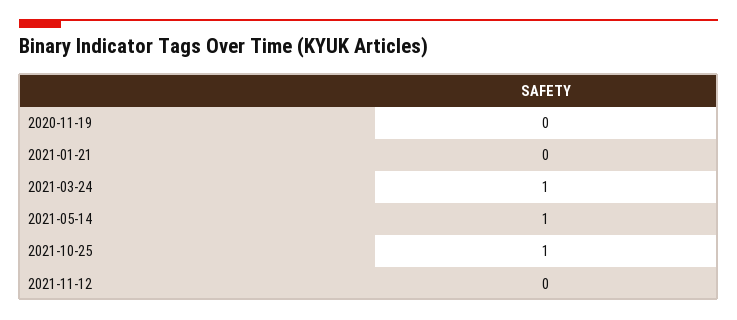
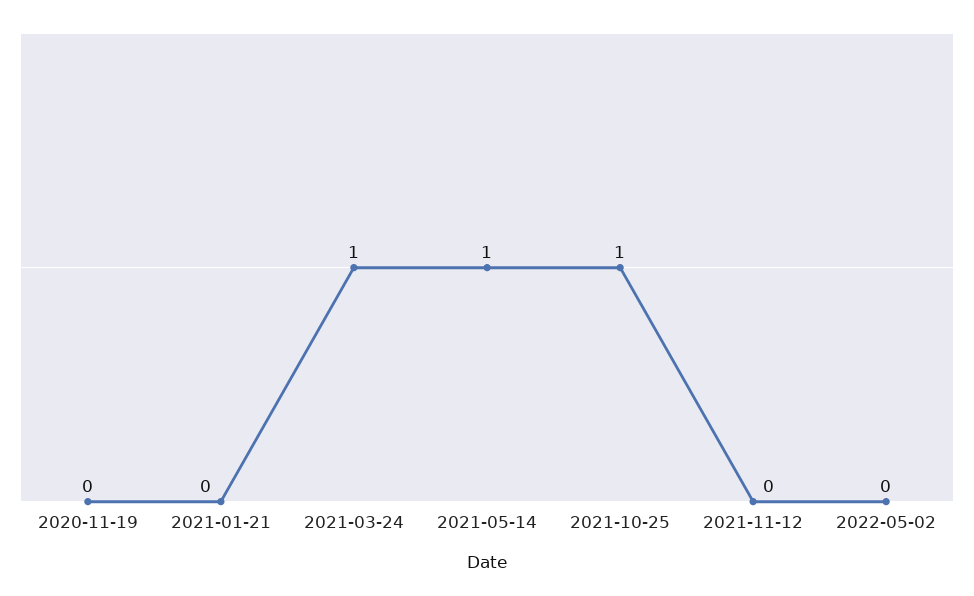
2022-05-02: none -> 0

